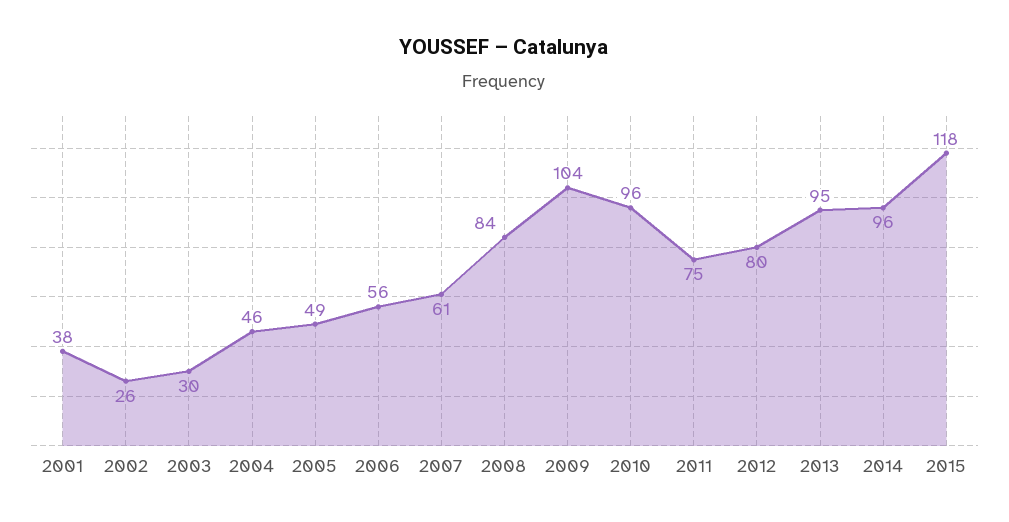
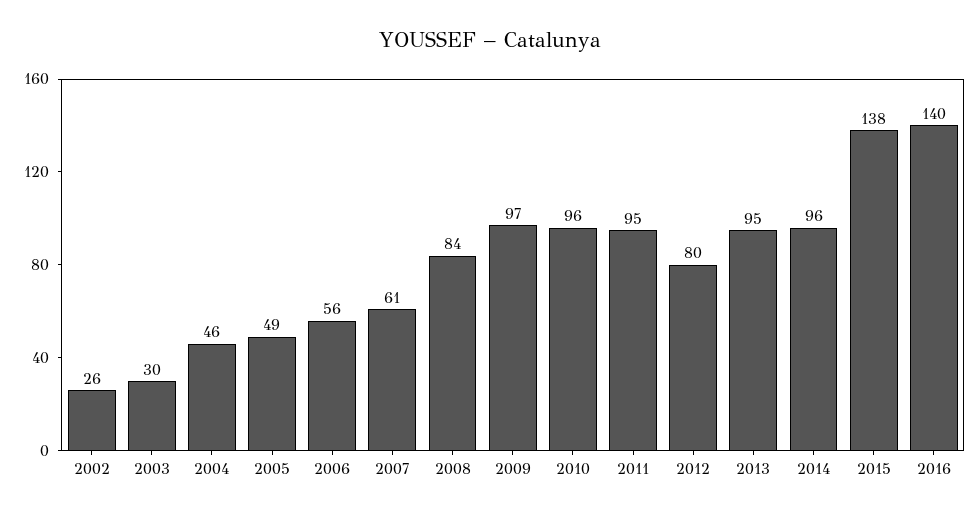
2001: 38 -> none
2009: 104 -> 97
2011: 75 -> 95
2015: 118 -> 138
2016: none -> 140

